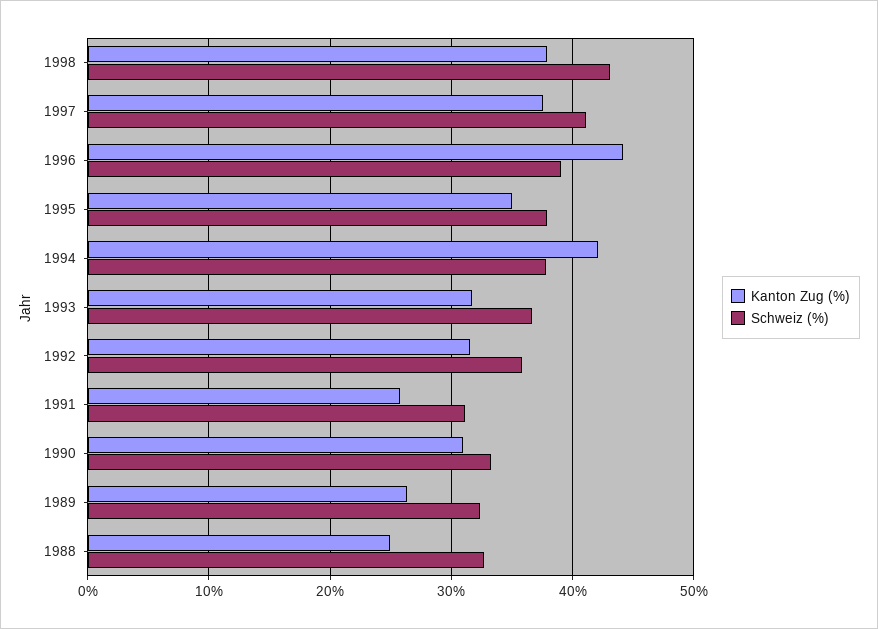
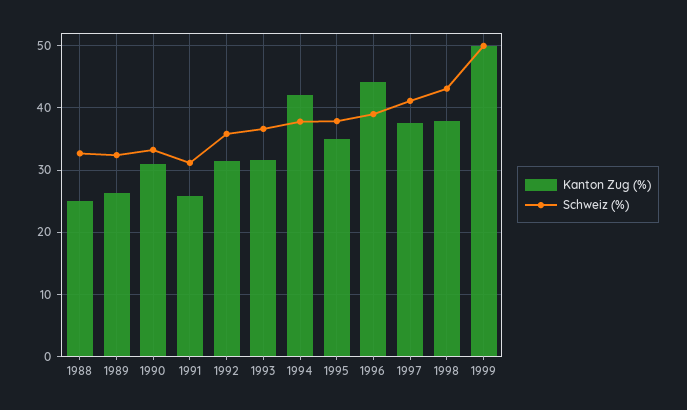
Kanton Zug (%), 1999: none -> 50
Schweiz (%), 1999: none -> 50

